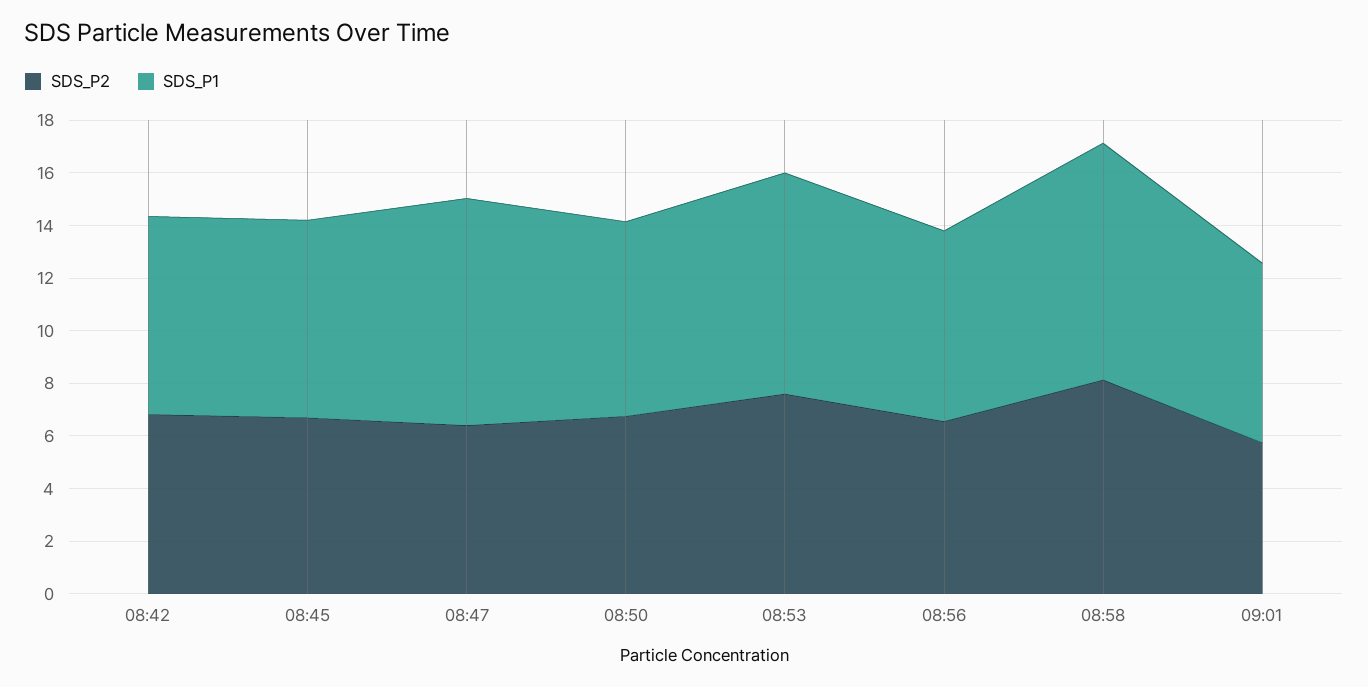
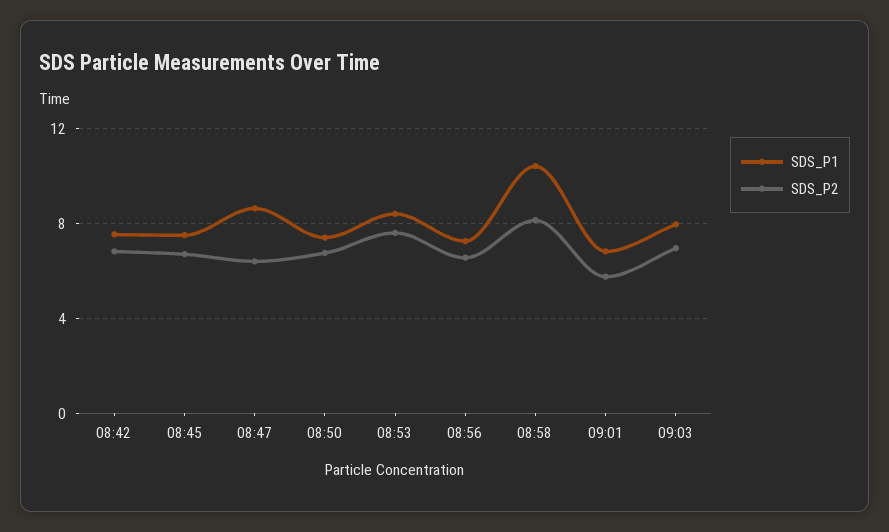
SDS_P1, 08:58: 9 -> 10.5
SDS_P1, 09:03: none -> 8
SDS_P2, 09:03: none -> 7

